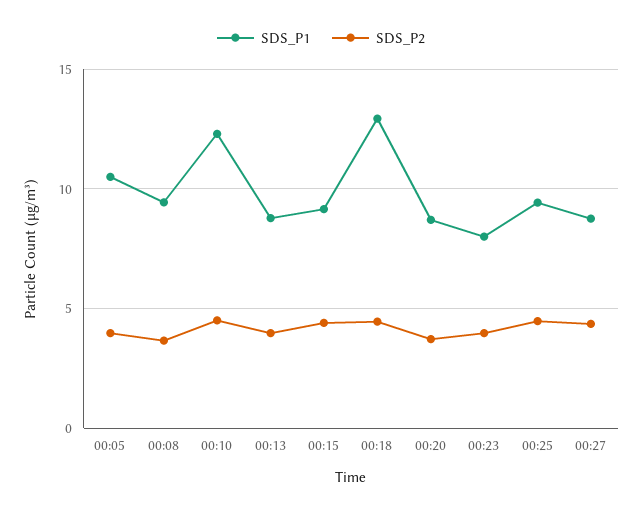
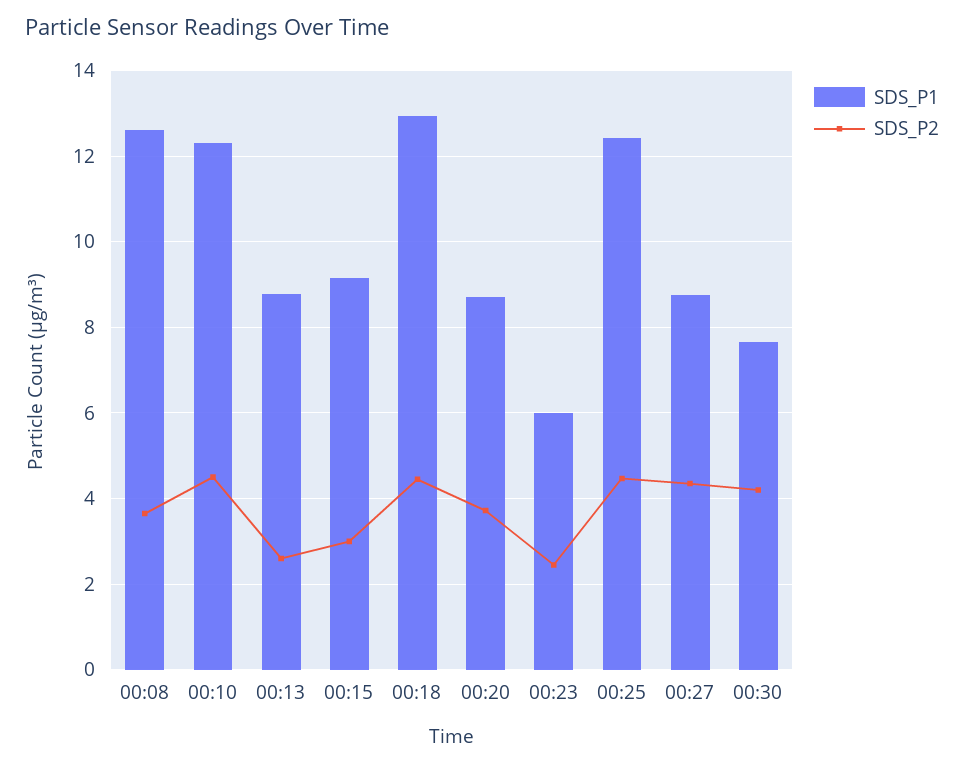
SDS_P1, 00:05: 10.5 -> none
SDS_P2, 00:05: 4 -> none
SDS_P1, 00:08: 9.5 -> 12.6
SDS_P2, 00:13: 4 -> 2.6
SDS_P2, 00:15: 4.5 -> 3
SDS_P1, 00:23: 8 -> 6
SDS_P2, 00:23: 4 -> 2.4
SDS_P1, 00:25: 9.5 -> 12.4
SDS_P1, 00:30: none -> 7.6
SDS_P2, 00:30: none -> 4.2

